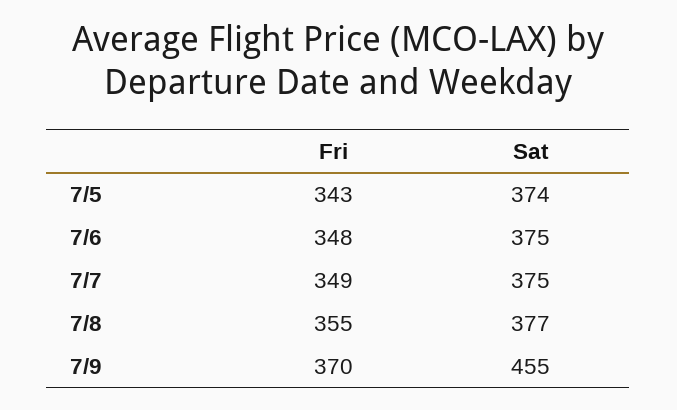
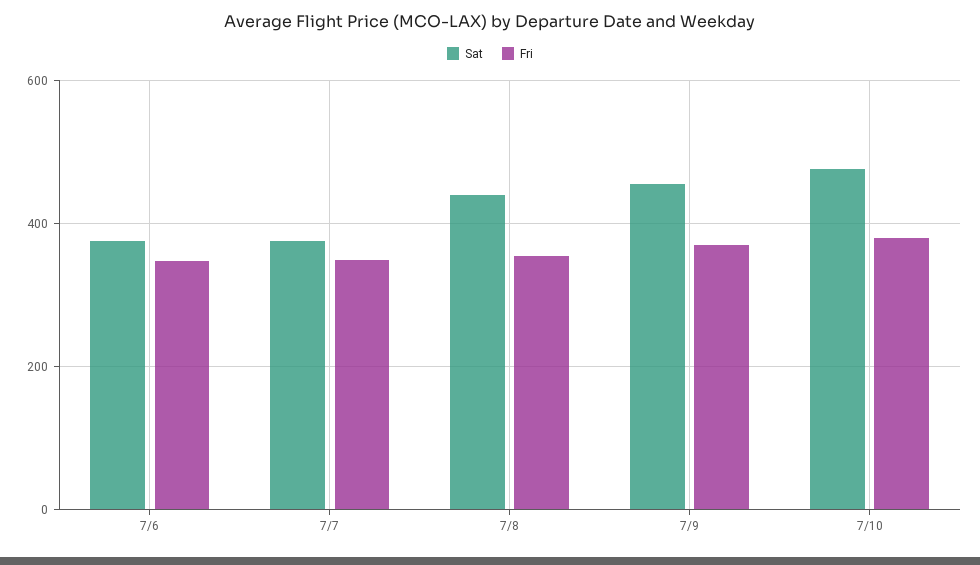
Fri, 7/5: 343 -> none
Sat, 7/5: 374 -> none
Sat, 7/8: 377 -> 440
Sat, 7/10: none -> 480
Fri, 7/10: none -> 380

